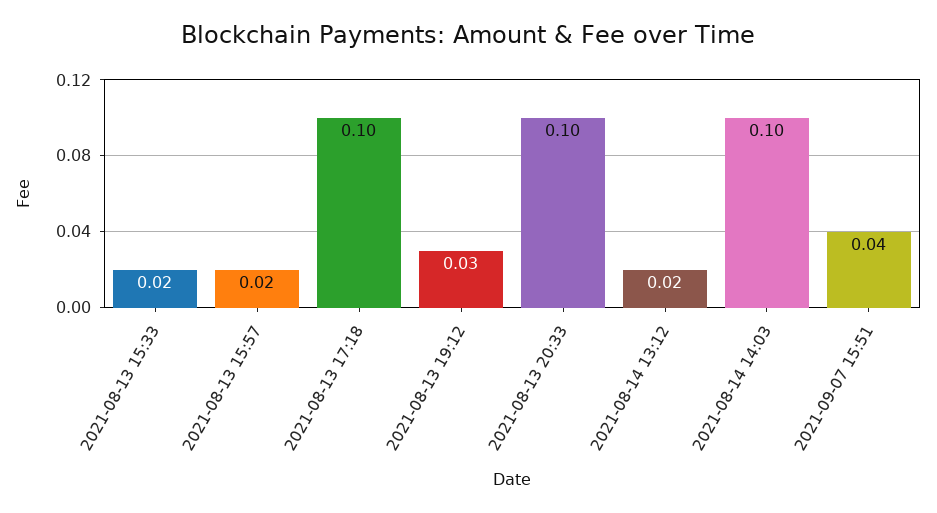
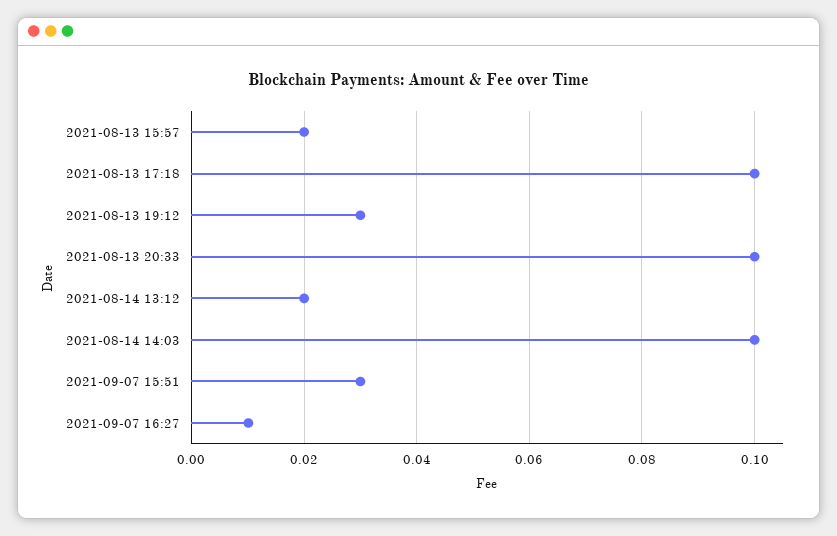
2021-08-13 15:33: 0.02 -> none
2021-09-07 15:51: 0.04 -> 0.03
2021-09-07 16:27: none -> 0.01

